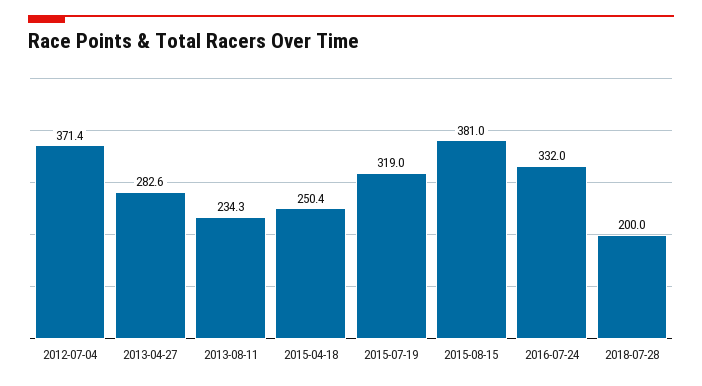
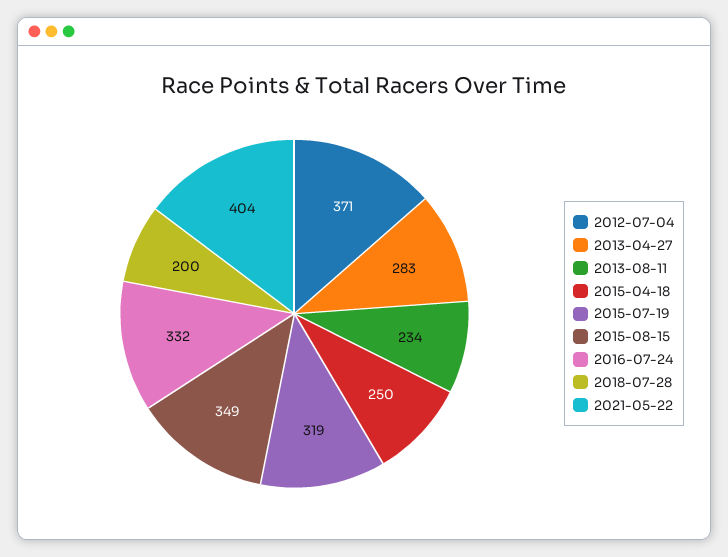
2015-08-15: 381 -> 349
2021-05-22: none -> 404

